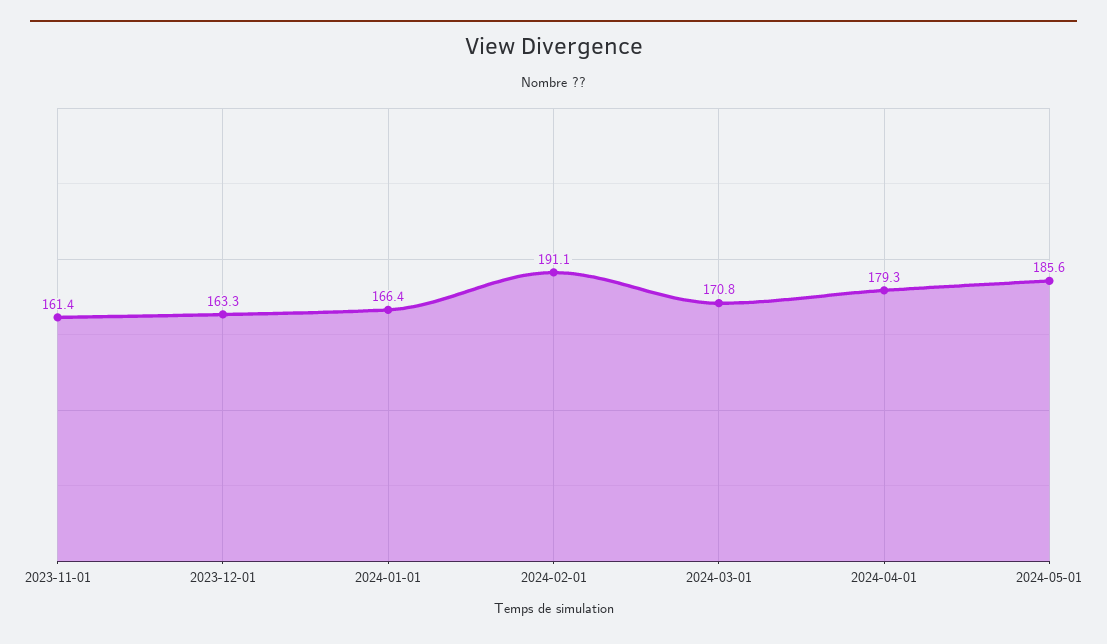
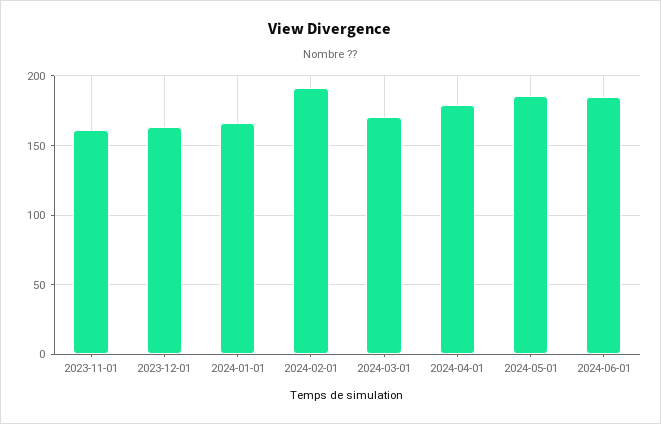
2024-06-01: none -> 185

